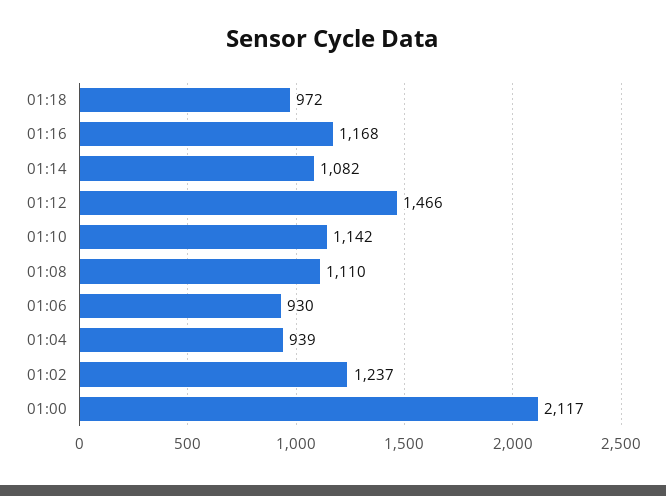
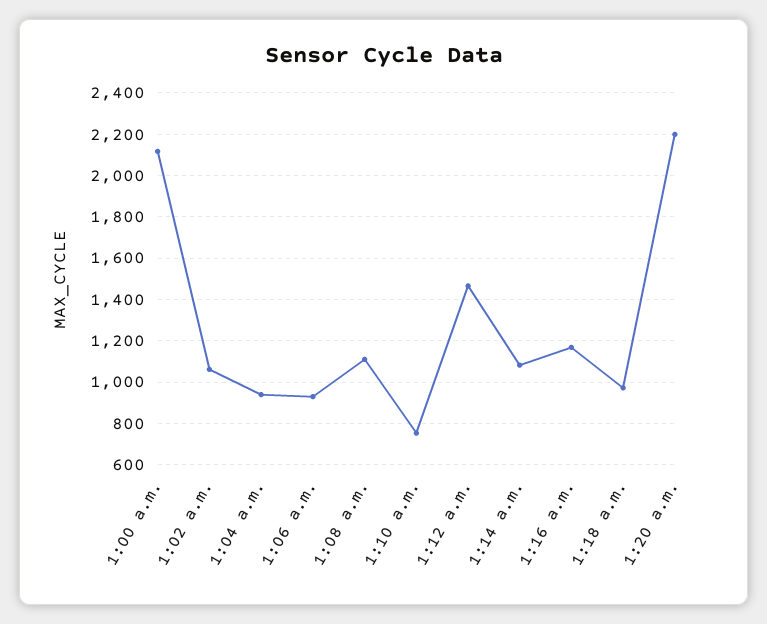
01:10: 1142 -> 750
01:02: 1237 -> 1050
1:20 a.m.: none -> 2200

